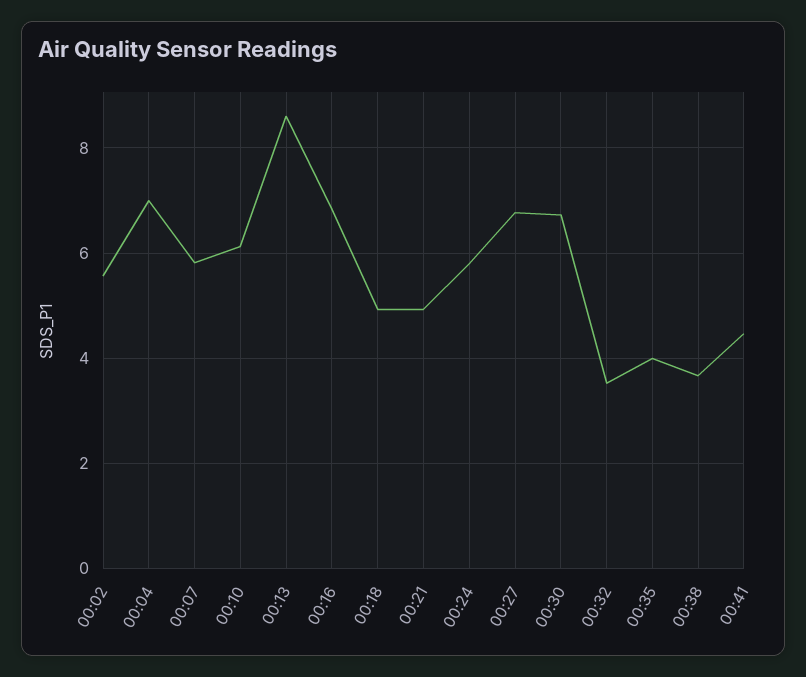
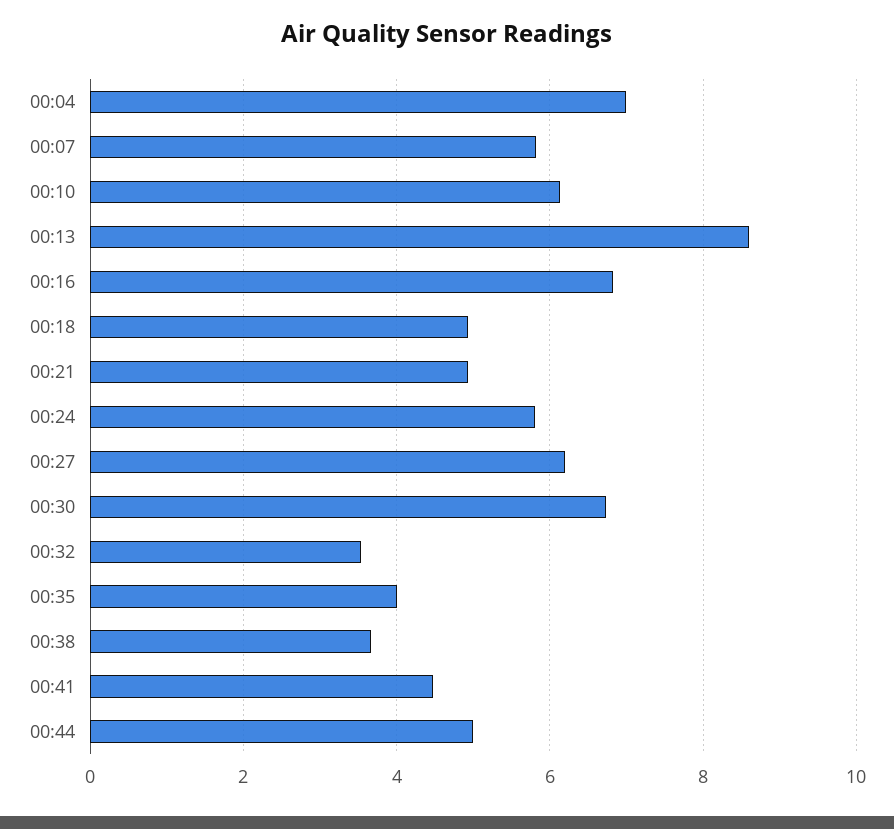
00:02: 5.6 -> none
00:27: 6.8 -> 6.2
00:44: none -> 5

